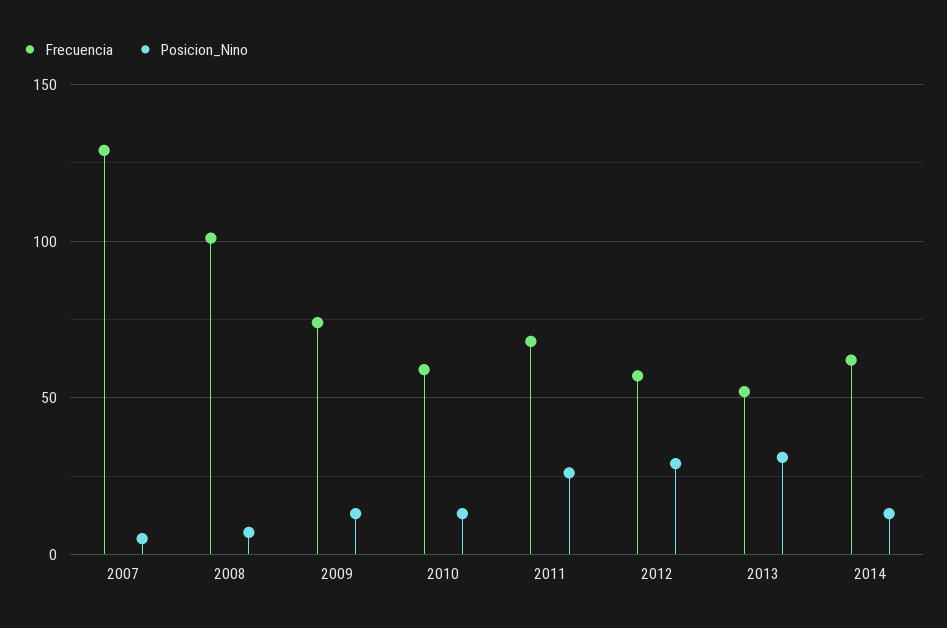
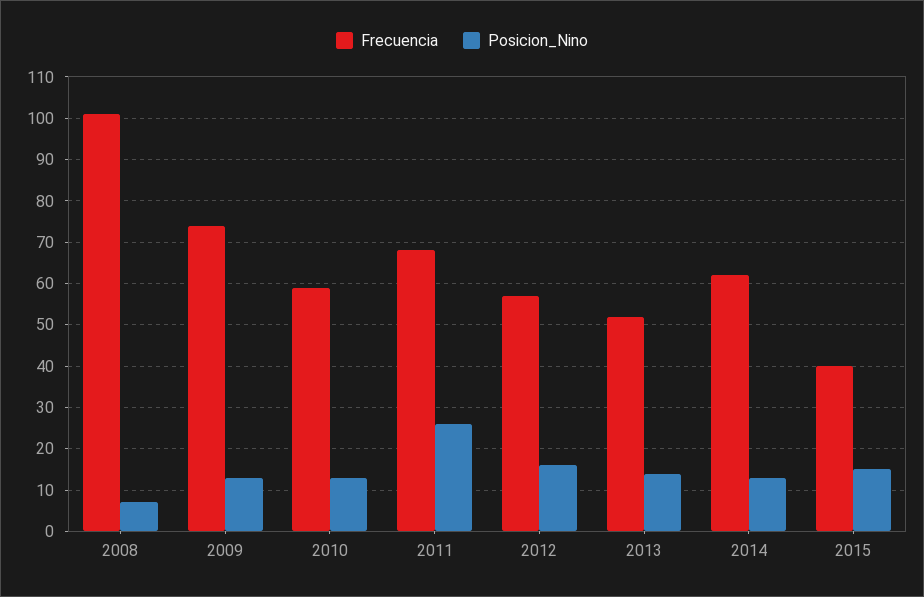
Frecuencia, 2007: 130 -> none
Posicion_Nino, 2007: 5 -> none
Posicion_Nino, 2012: 30 -> 15
Posicion_Nino, 2013: 30 -> 15
Frecuencia, 2015: none -> 40
Posicion_Nino, 2015: none -> 15

